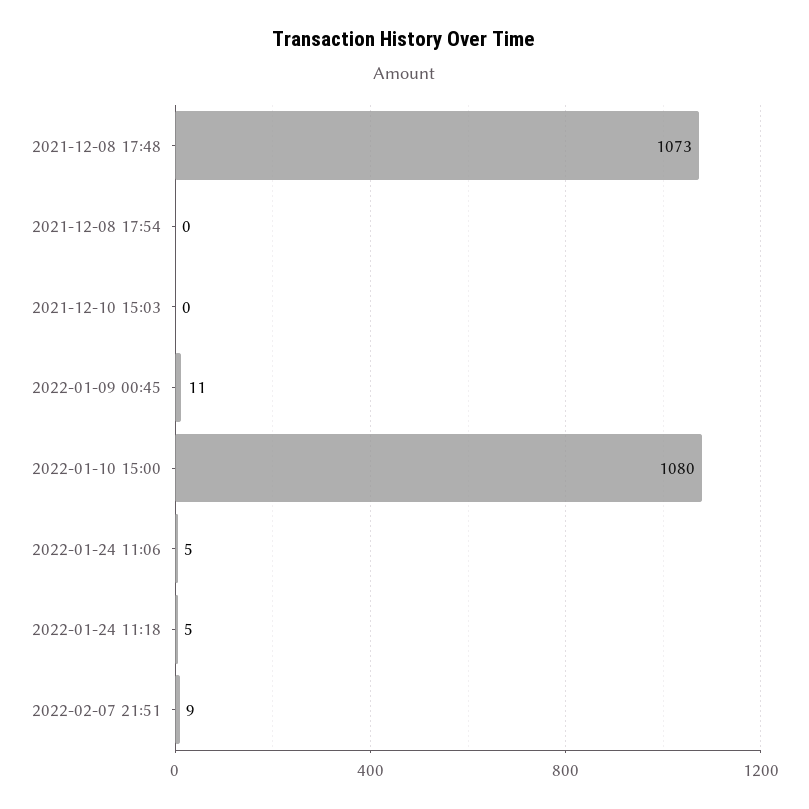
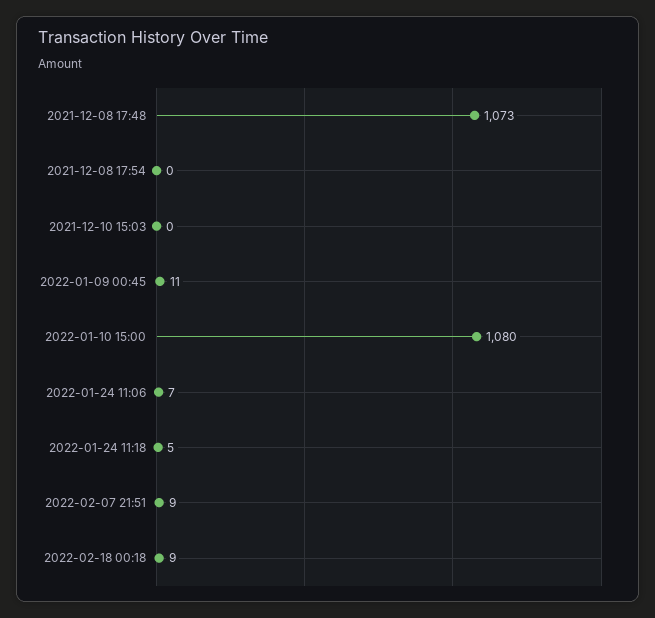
2022-01-24 11:06: 5 -> 7
2022-02-18 00:18: none -> 9

